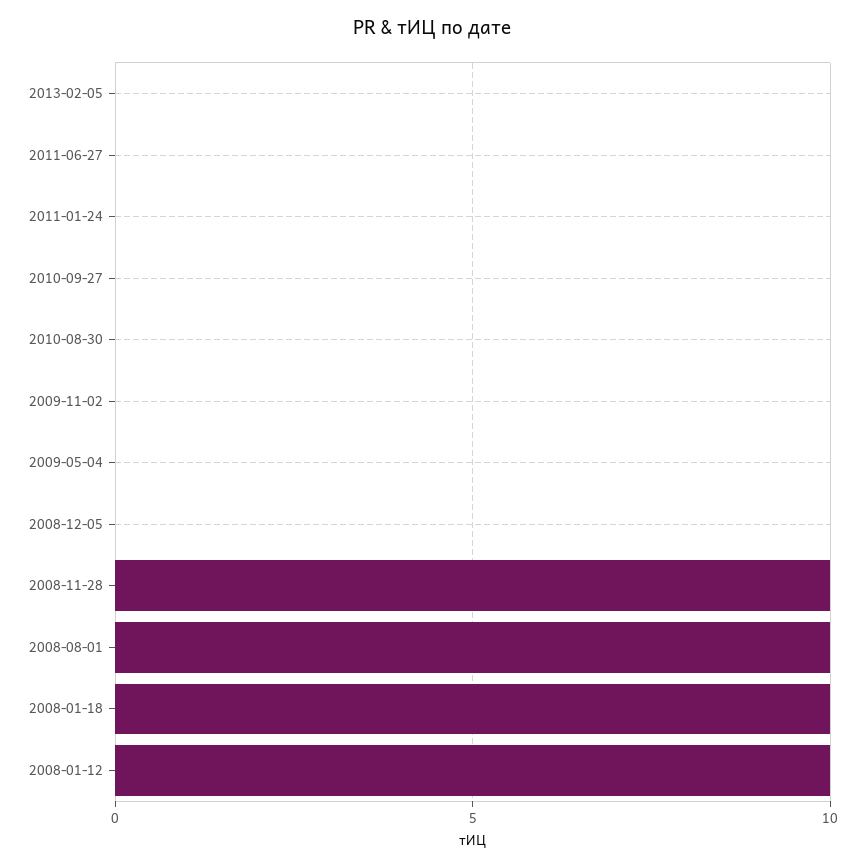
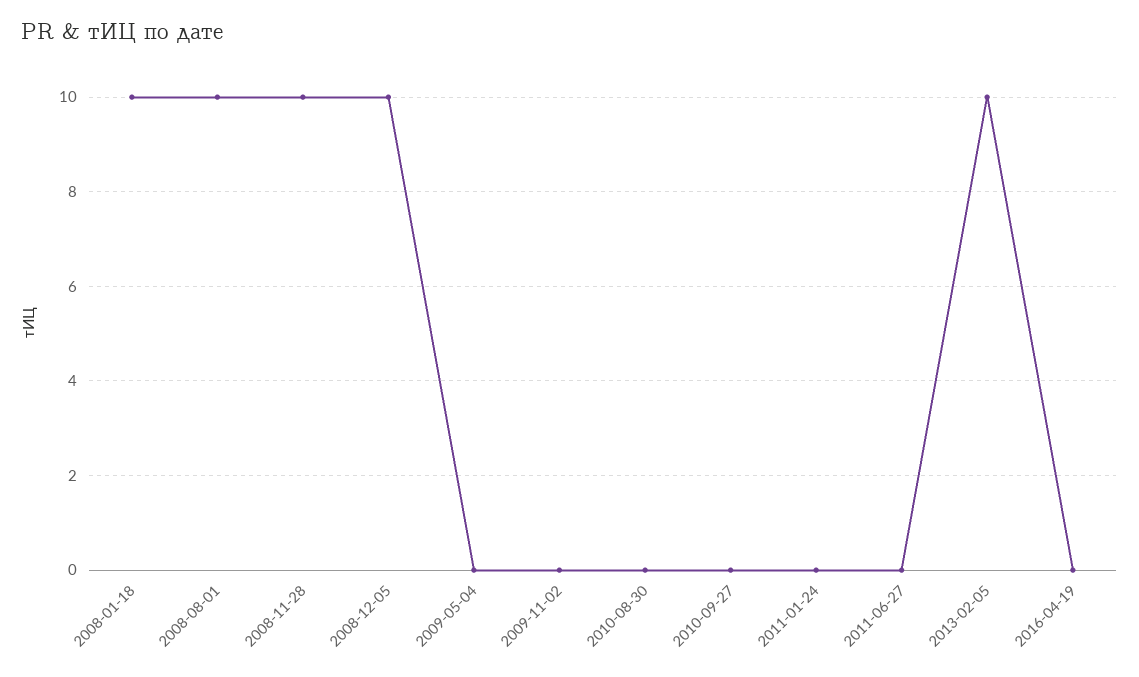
2013-02-05: 0 -> 10
2008-12-05: 0 -> 10
2008-01-12: 10 -> none
2016-04-19: none -> 0

